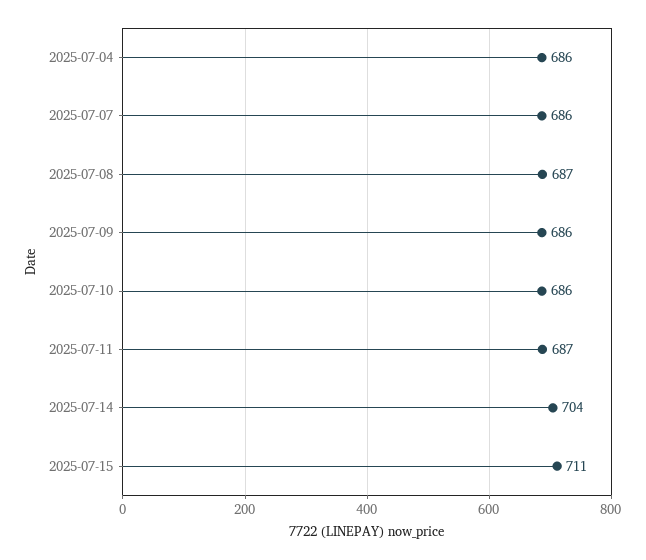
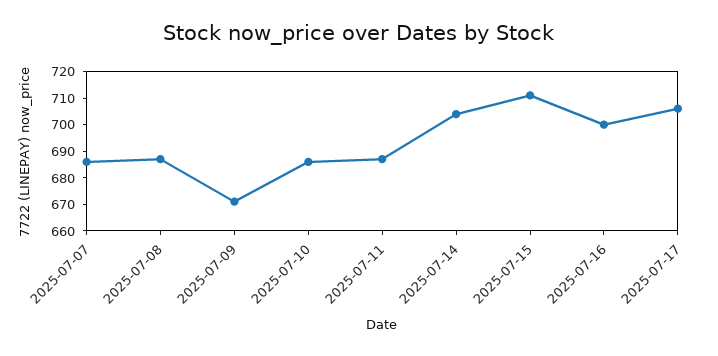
2025-07-04: 686 -> none
2025-07-09: 686 -> 670
2025-07-16: none -> 700
2025-07-17: none -> 705

